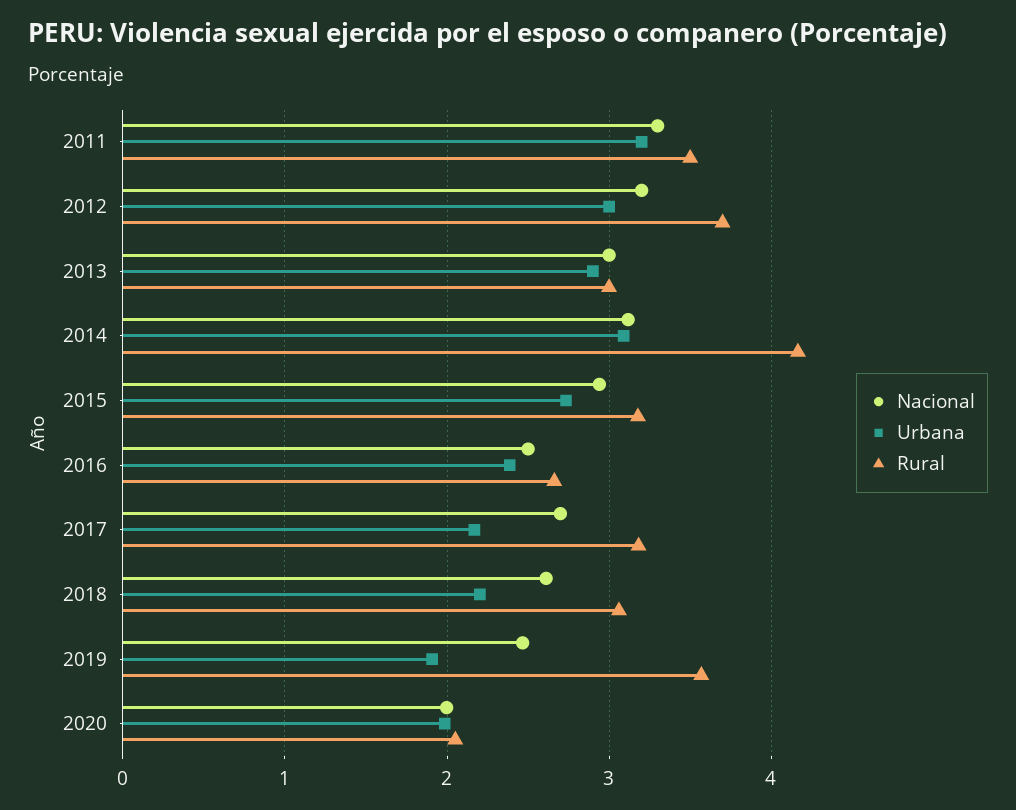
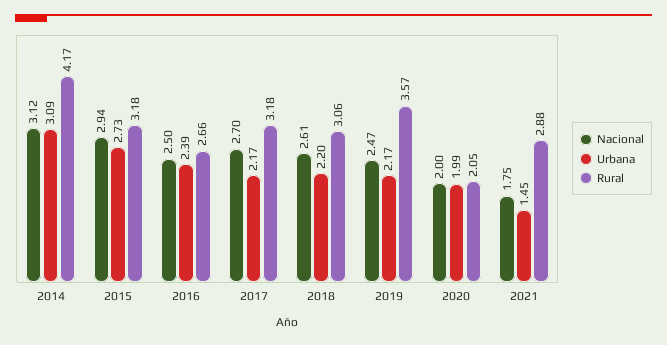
Nacional, 2011: 3.3 -> none
Urbana, 2011: 3.2 -> none
Rural, 2011: 3.5 -> none
Nacional, 2012: 3.2 -> none
Urbana, 2012: 3 -> none
Rural, 2012: 3.7 -> none
Nacional, 2013: 3 -> none
Urbana, 2013: 2.9 -> none
Rural, 2013: 3 -> none
Urbana, 2019: 1.9 -> 2.17
Nacional, 2021: none -> 1.75
Urbana, 2021: none -> 1.45
Rural, 2021: none -> 2.88

